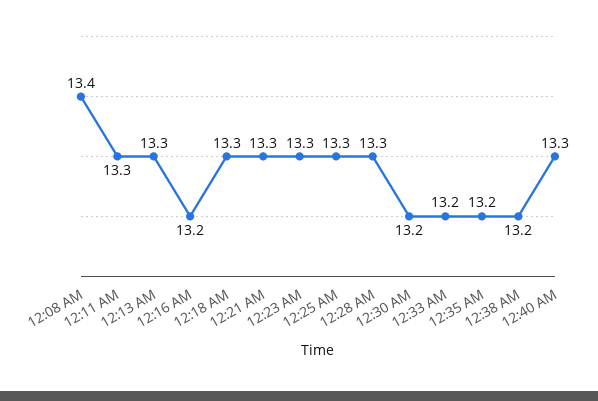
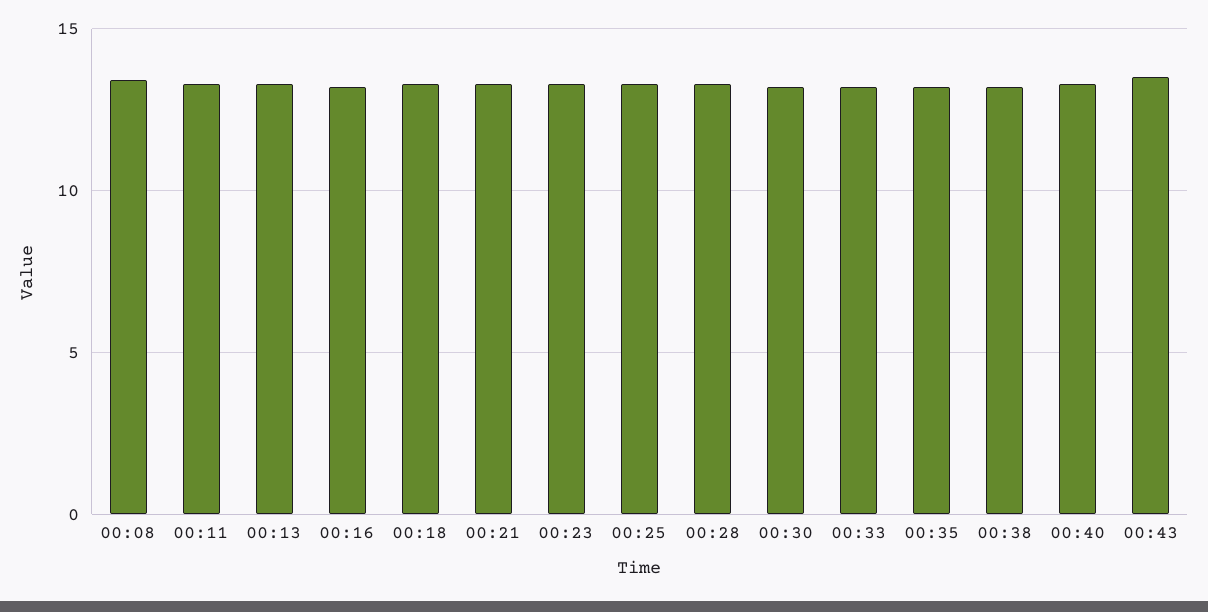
00:43: none -> 13.5

